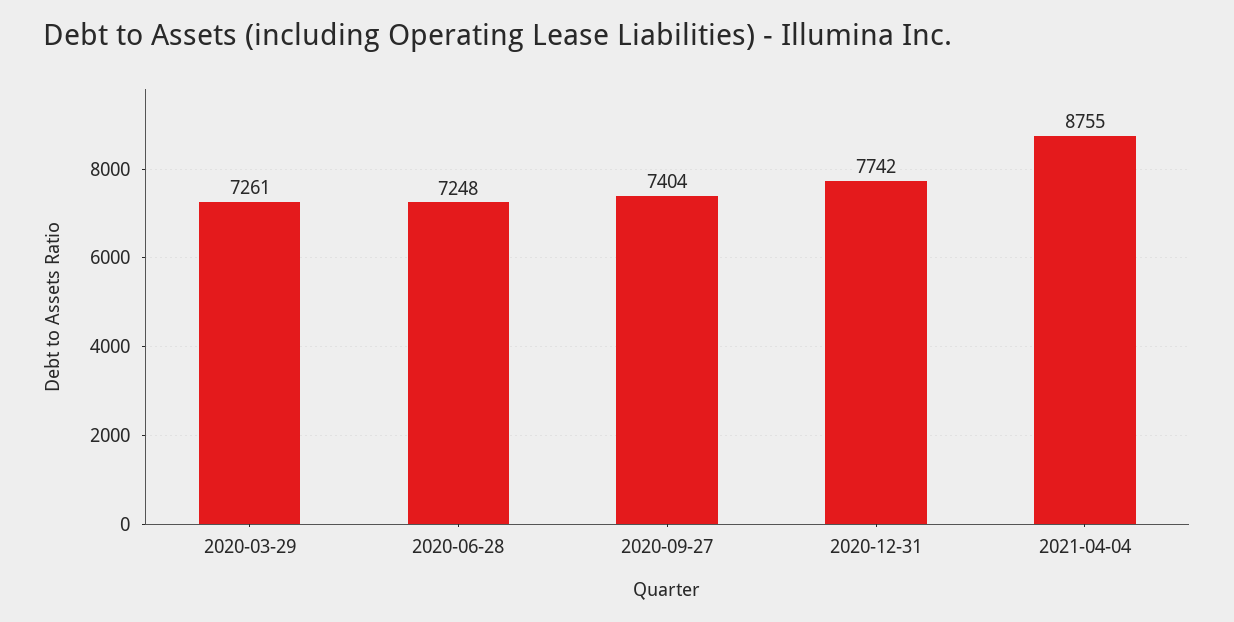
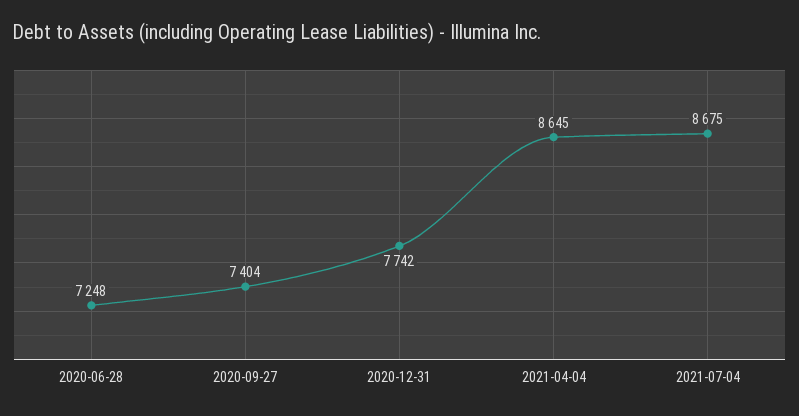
2020-03-29: 7261 -> none
2021-04-04: 8755 -> 8645
2021-07-04: none -> 8675

